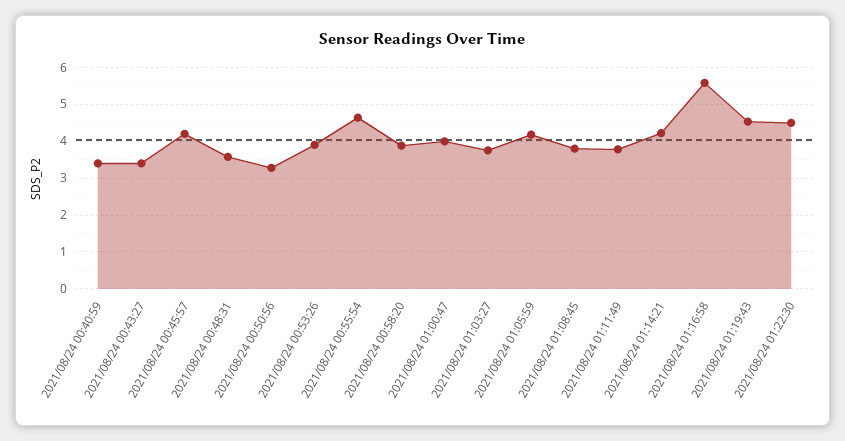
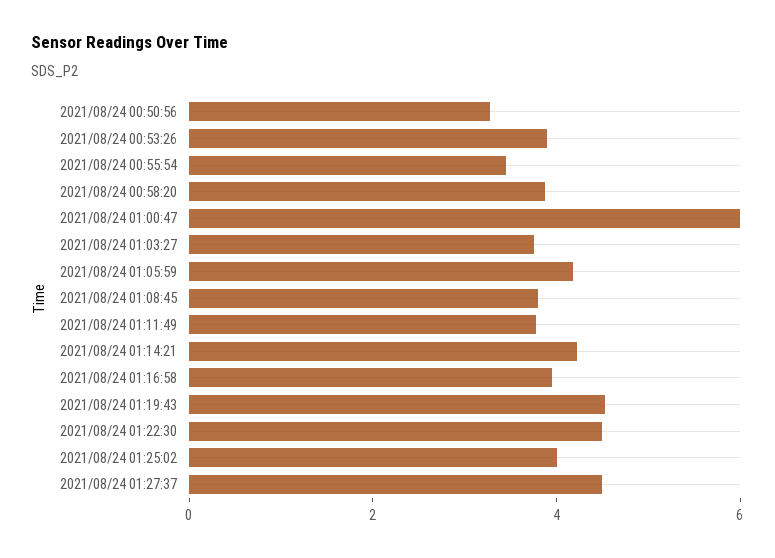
2021/08/24 00:40:59: 3.4 -> none
2021/08/24 00:43:27: 3.4 -> none
2021/08/24 00:45:57: 4.2 -> none
2021/08/24 00:48:31: 3.6 -> none
2021/08/24 00:55:54: 4.6 -> 3.5
2021/08/24 01:00:47: 4 -> 6
2021/08/24 01:16:58: 5.6 -> 4
2021/08/24 01:25:02: none -> 4
2021/08/24 01:27:37: none -> 4.5

